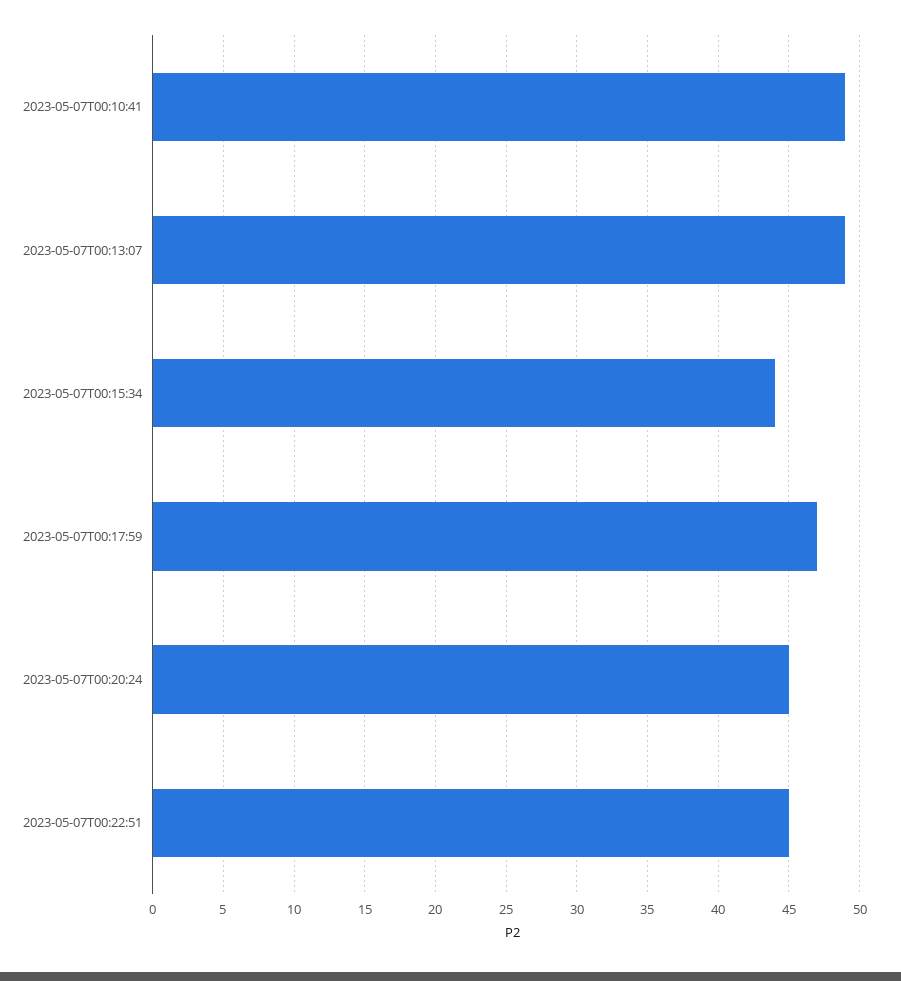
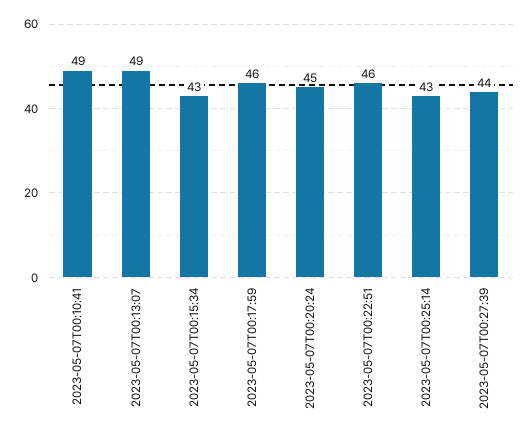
2023-05-07T00:15:34: 44 -> 43
2023-05-07T00:17:59: 47 -> 46
2023-05-07T00:22:51: 45 -> 46
2023-05-07T00:25:14: none -> 43
2023-05-07T00:27:39: none -> 44

